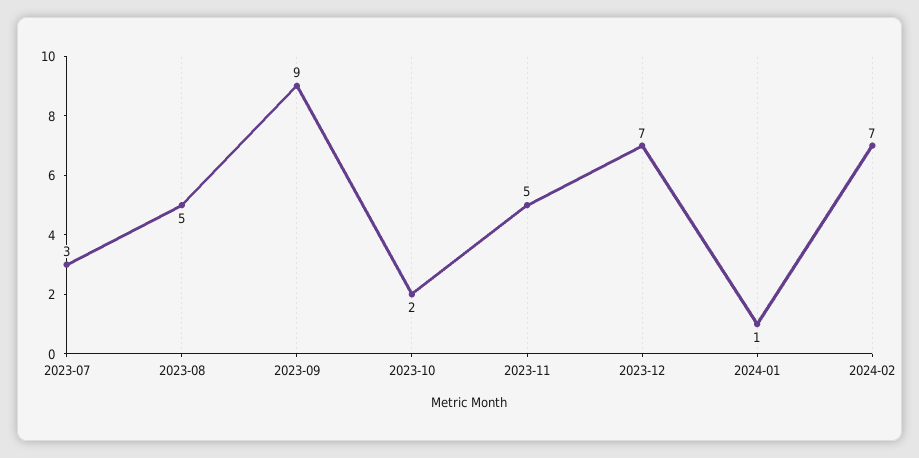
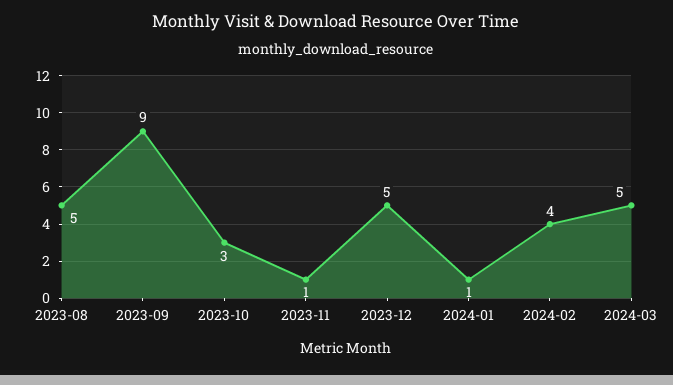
2023-07: 3 -> none
2023-10: 2 -> 3
2023-11: 5 -> 1
2023-12: 7 -> 5
2024-02: 7 -> 4
2024-03: none -> 5

